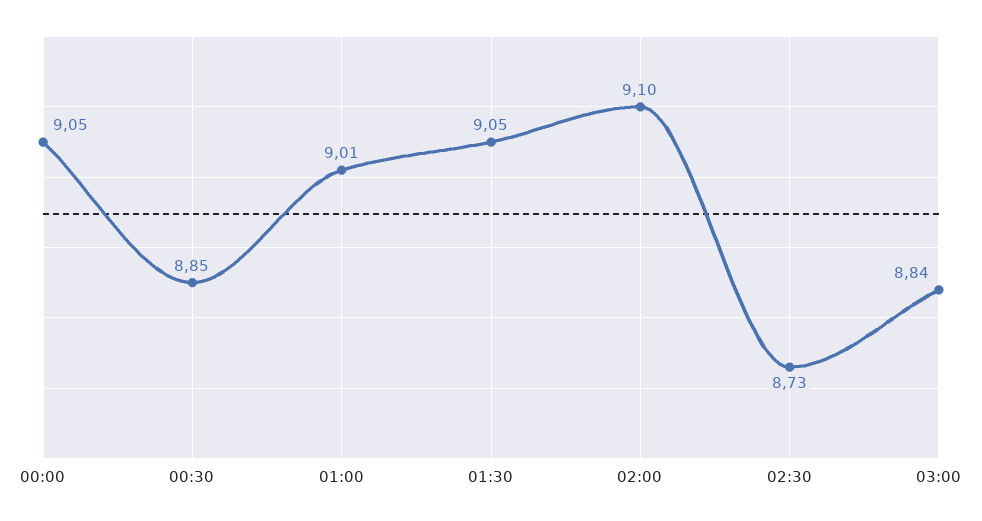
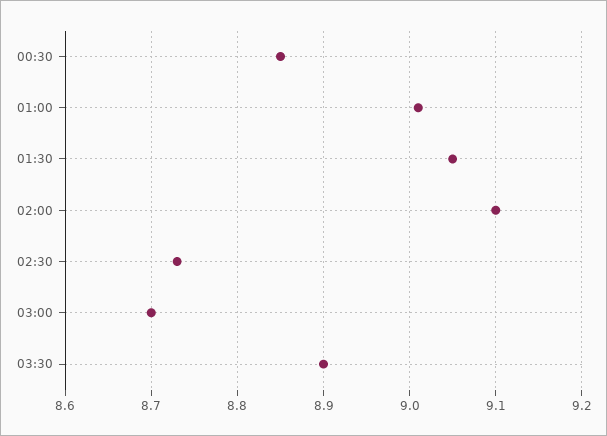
00:00: 9.05 -> none
03:00: 8.84 -> 8.7
03:30: none -> 8.9

